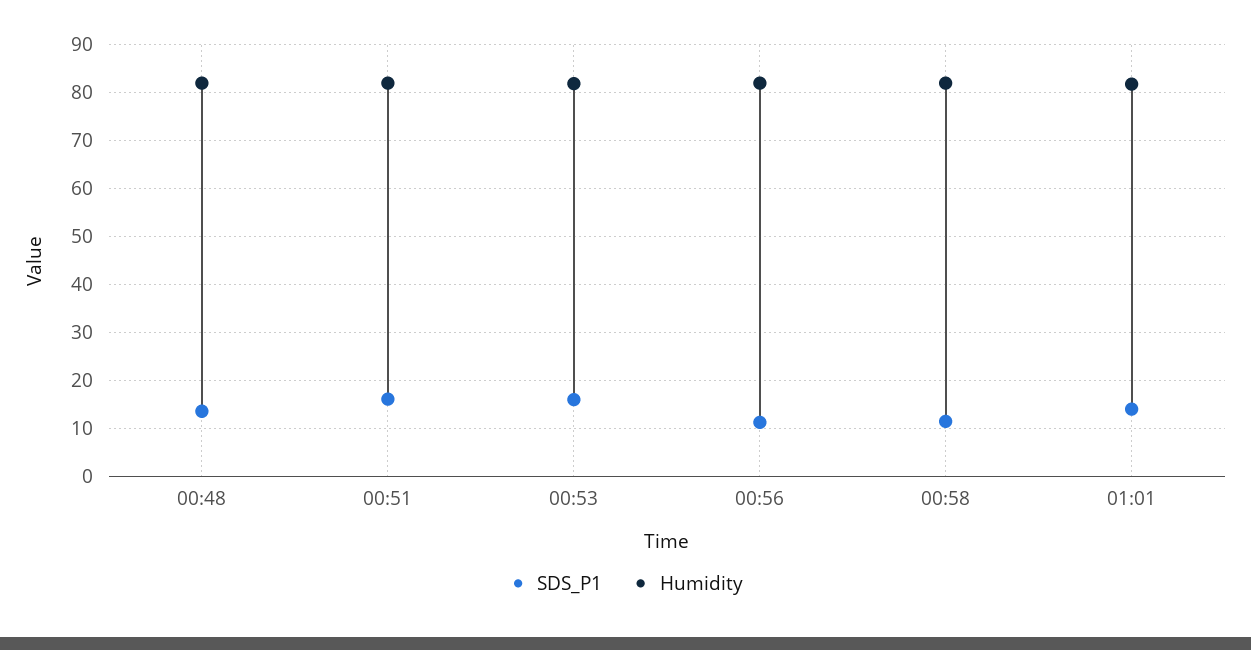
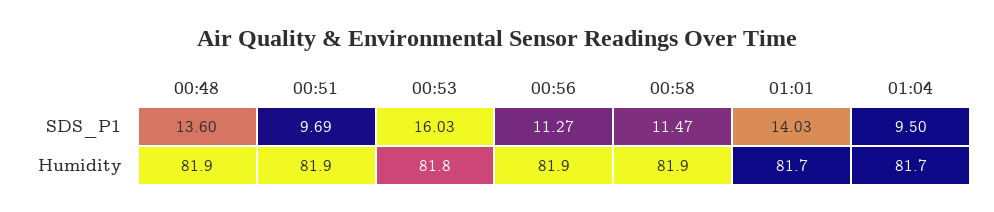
SDS_P1, 00:51: 16 -> 9.69
SDS_P1, 01:04: none -> 9.5
Humidity, 01:04: none -> 81.7

